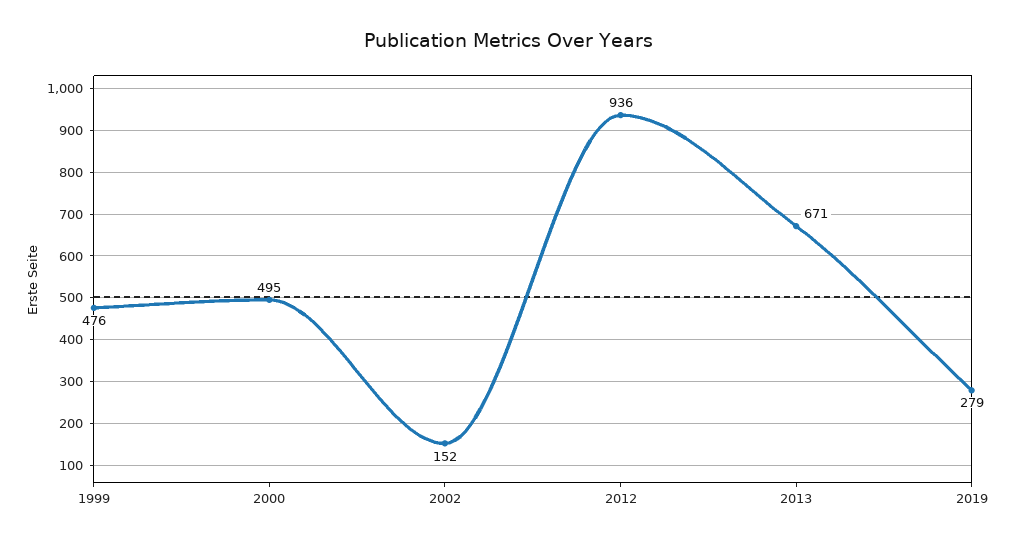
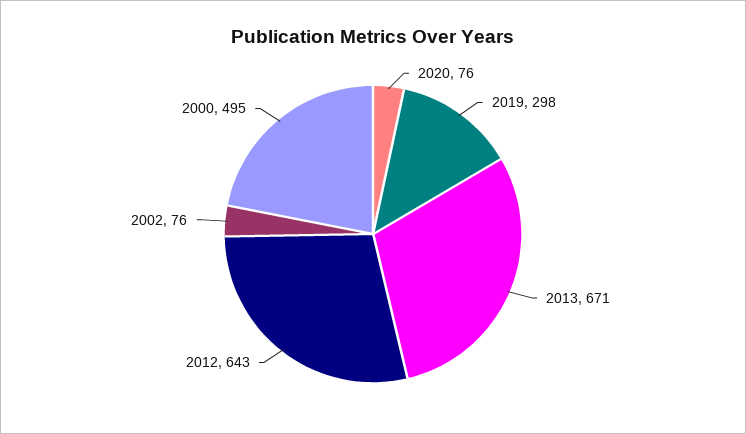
1999: 476 -> none
2002: 152 -> 76
2012: 936 -> 643
2019: 279 -> 298
2020: none -> 76

